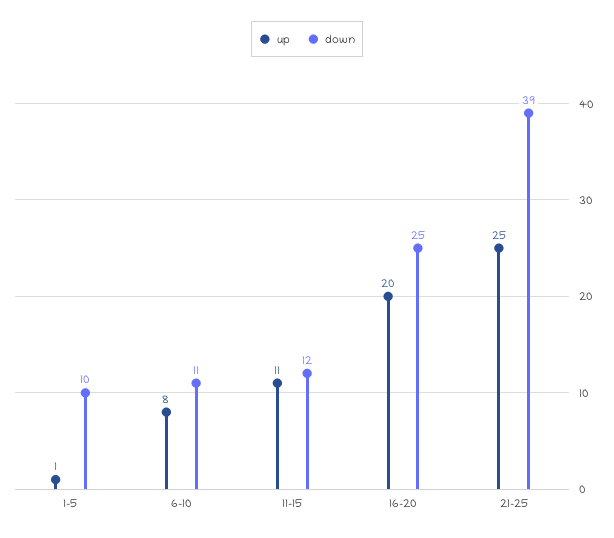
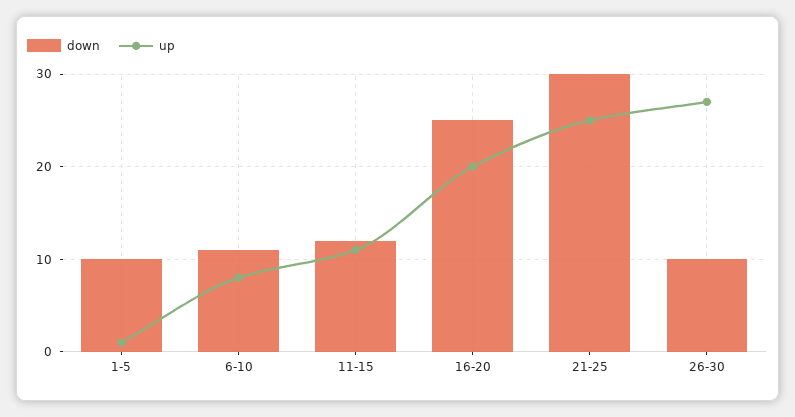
down, 21-25: 39 -> 30
down, 26-30: none -> 10
up, 26-30: none -> 27

